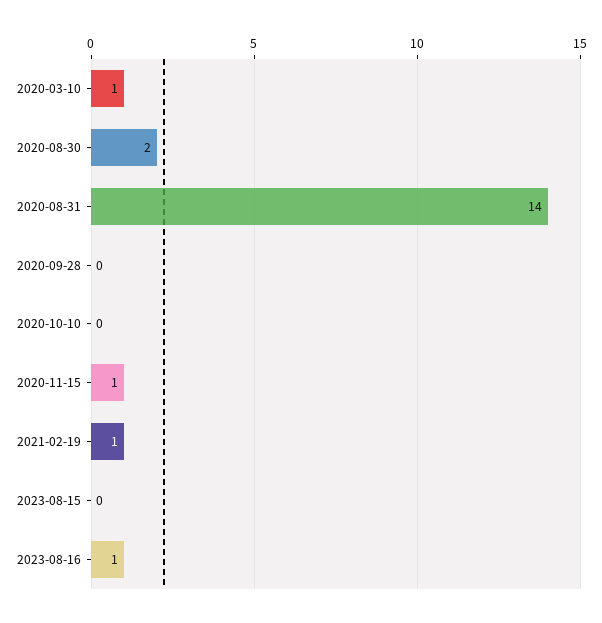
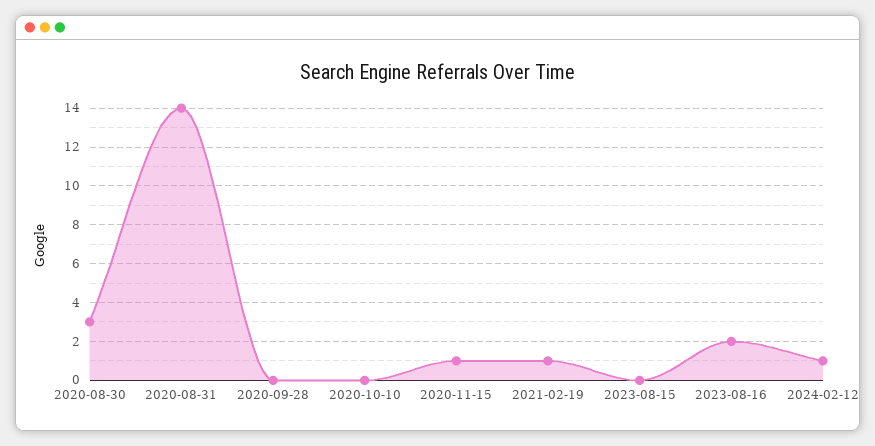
2020-03-10: 1 -> none
2020-08-30: 2 -> 3
2023-08-16: 1 -> 2
2024-02-12: none -> 1

